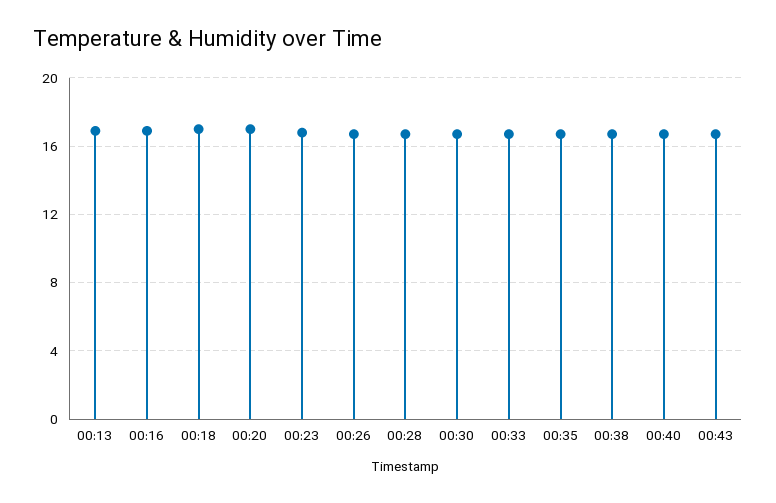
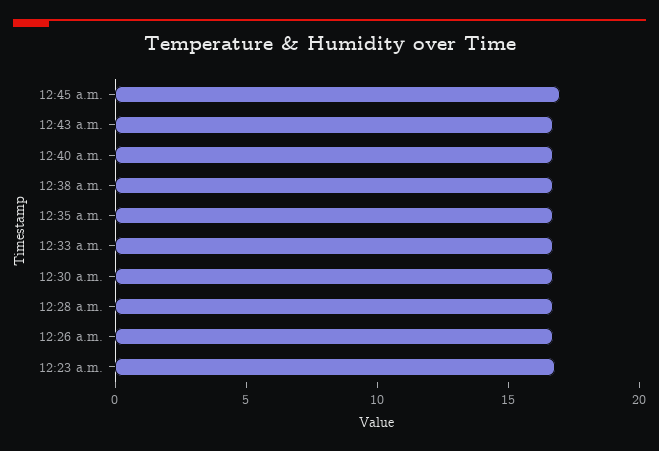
00:13: 17 -> none
00:16: 17 -> none
00:18: 17 -> none
00:20: 17 -> none
12:45 a.m.: none -> 17

